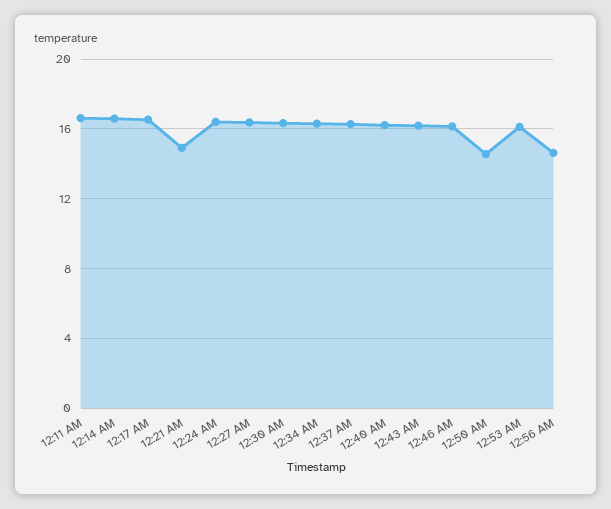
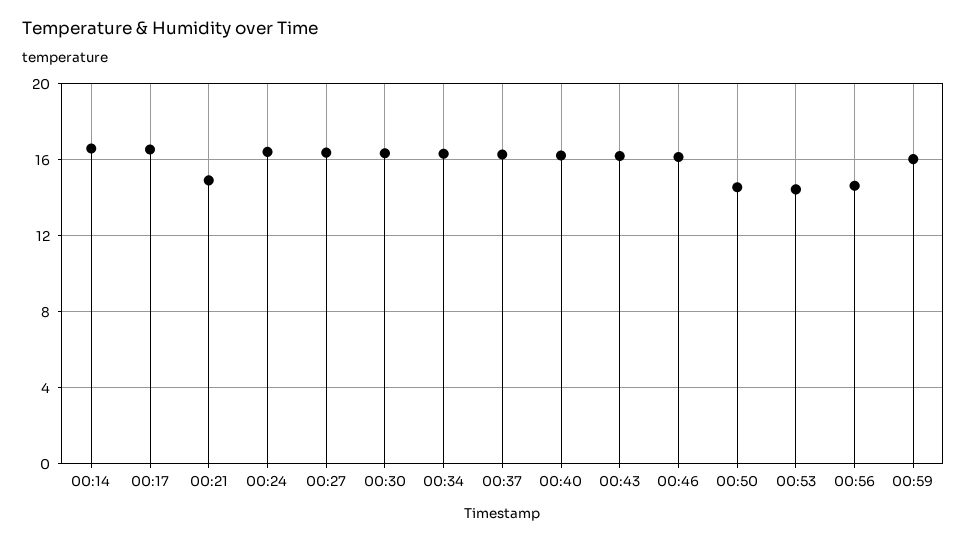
12:11 AM: 16.5 -> none
12:53 AM: 16 -> 14.5
00:59: none -> 16

